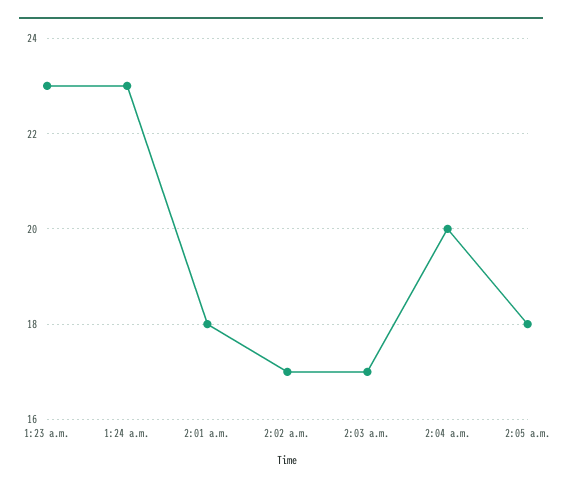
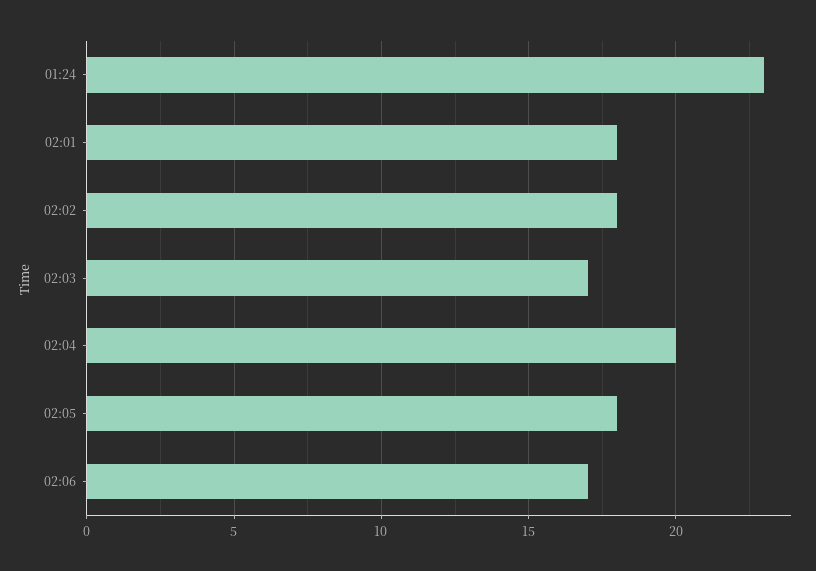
1:23 a.m.: 23 -> none
2:02 a.m.: 17 -> 18
02:06: none -> 17

